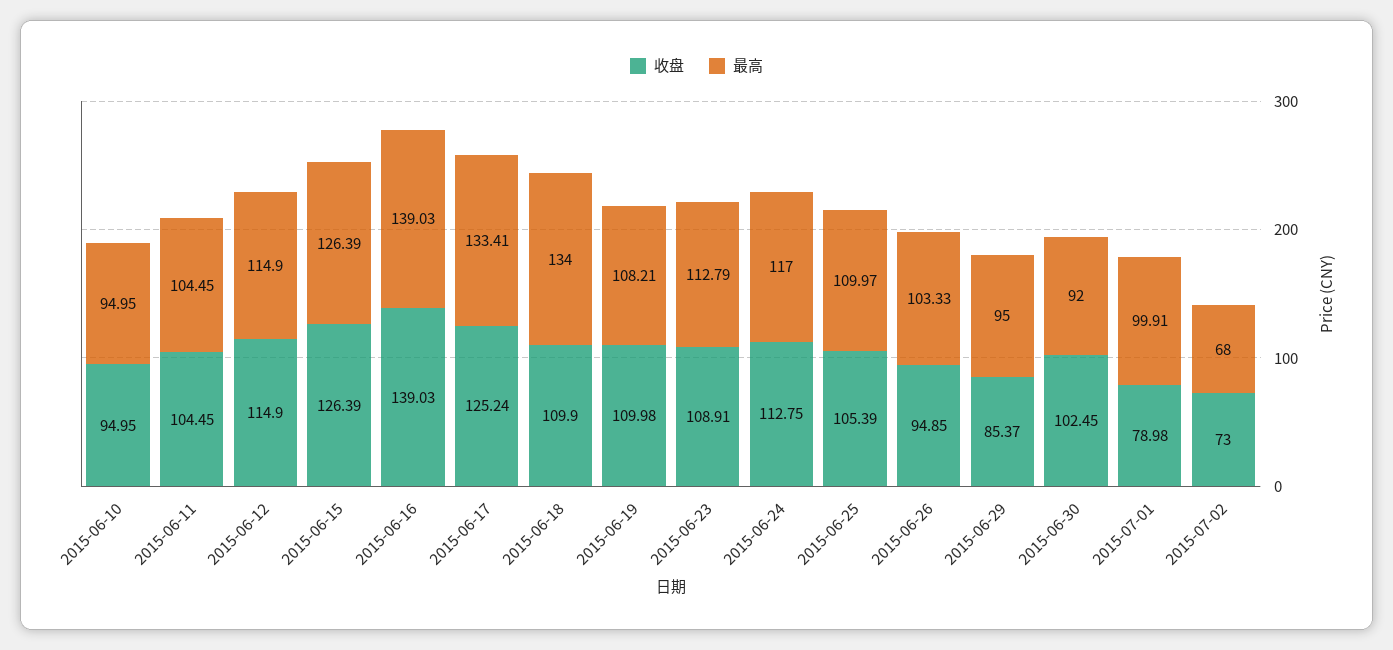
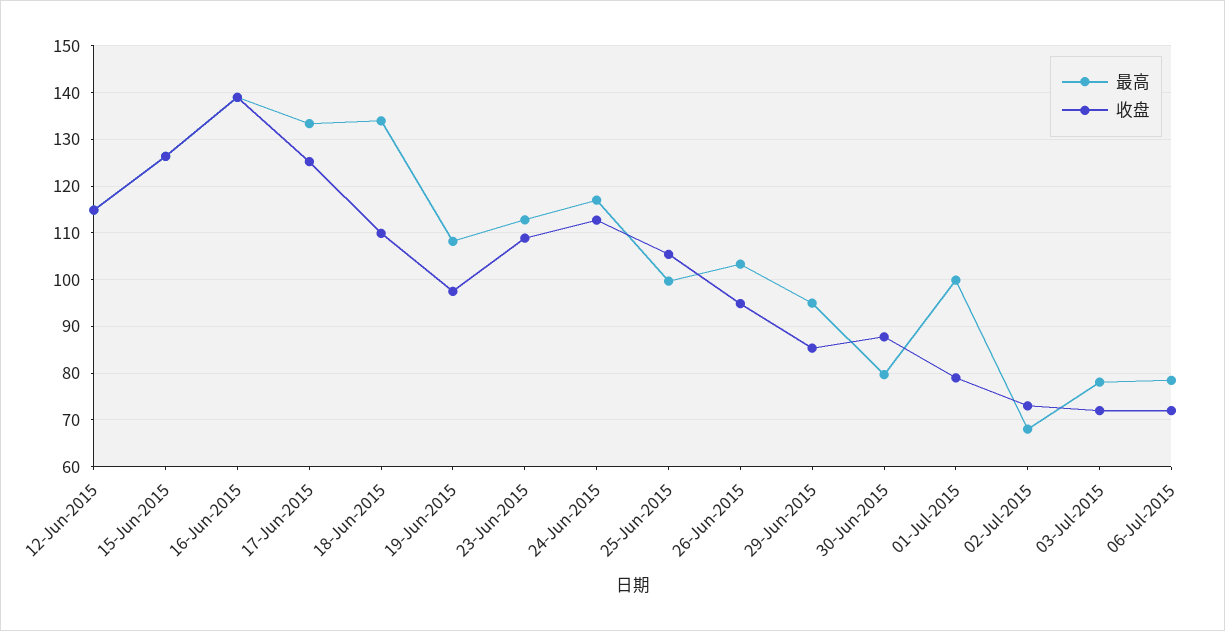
收盘, 2015-06-10: 94.95 -> none
最高, 2015-06-10: 94.95 -> none
收盘, 2015-06-11: 104.45 -> none
最高, 2015-06-11: 104.45 -> none
收盘, 2015-06-19: 109.98 -> 98
最高, 2015-06-25: 109.97 -> 100
收盘, 2015-06-30: 102.45 -> 88
最高, 2015-06-30: 92 -> 80
最高, 03-Jul-2015: none -> 78
收盘, 03-Jul-2015: none -> 72
最高, 06-Jul-2015: none -> 78
收盘, 06-Jul-2015: none -> 72

